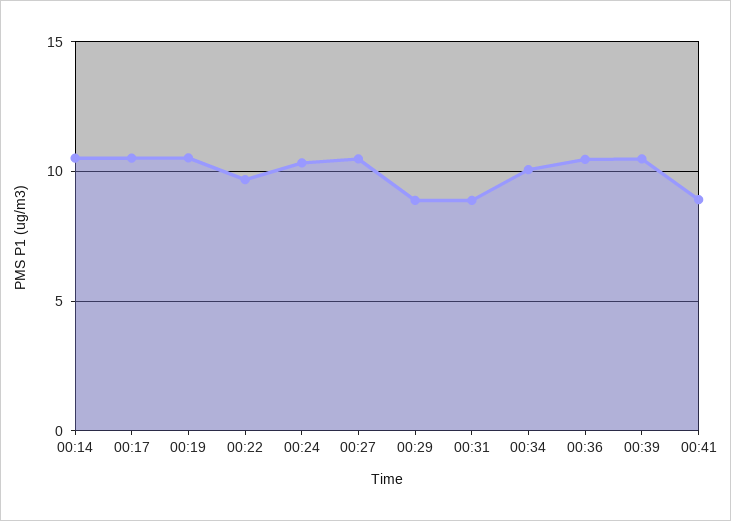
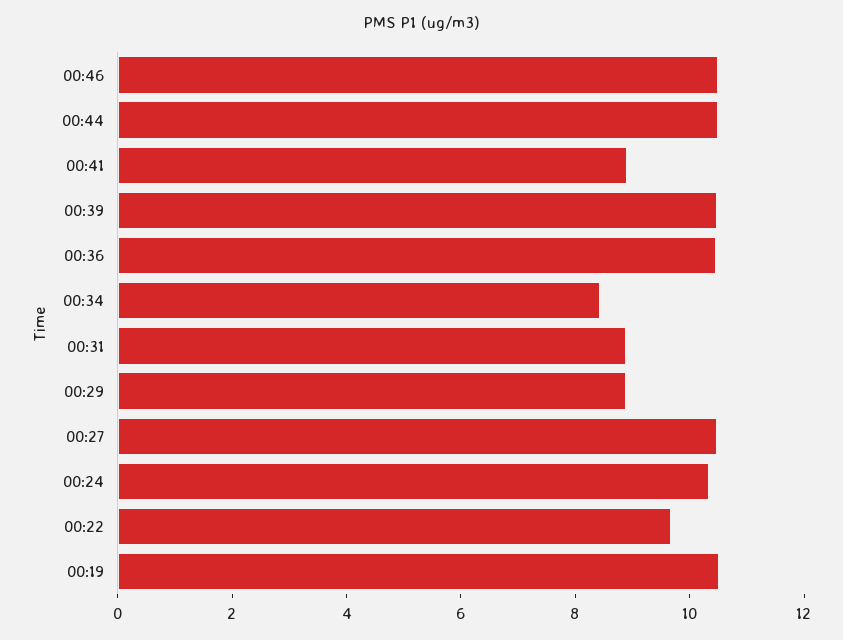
00:14: 10.5 -> none
00:17: 10.5 -> none
00:34: 10 -> 8.5
00:46: none -> 10.5
00:44: none -> 10.5

